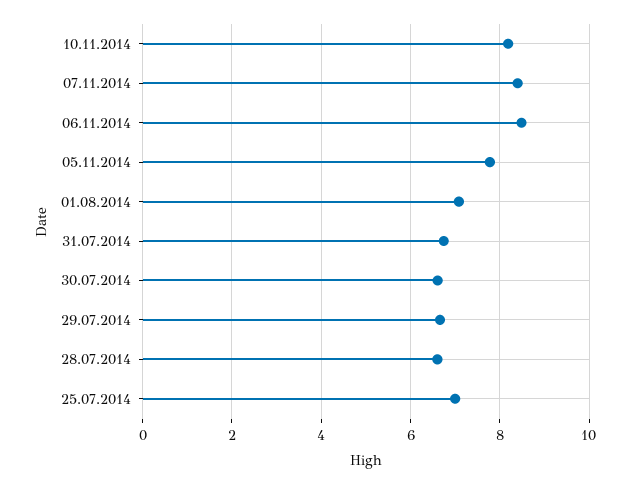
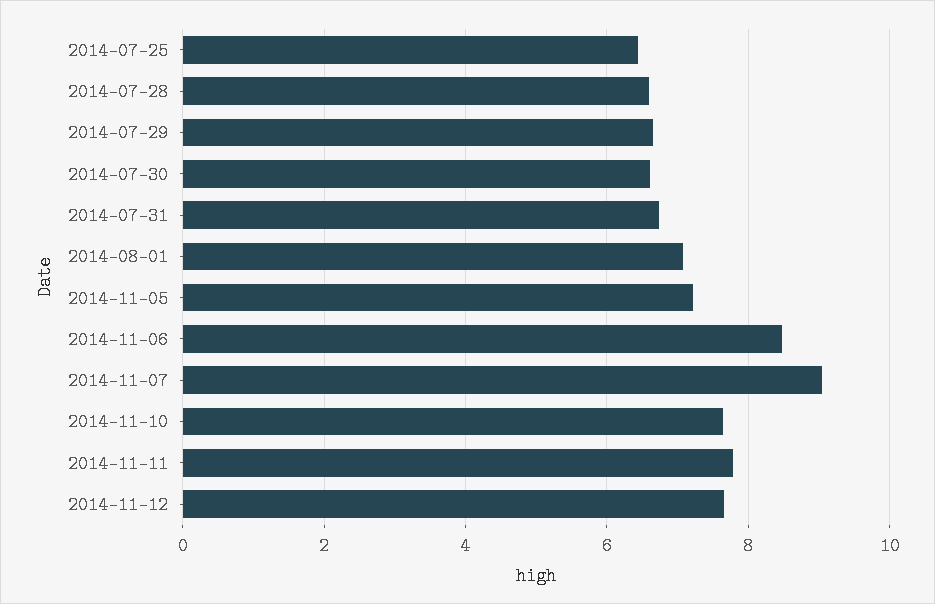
10.11.2014: 8.2 -> 7.6
07.11.2014: 8.4 -> 9
05.11.2014: 7.8 -> 7.2
25.07.2014: 7 -> 6.4
2014-11-11: none -> 7.8
2014-11-12: none -> 7.6

